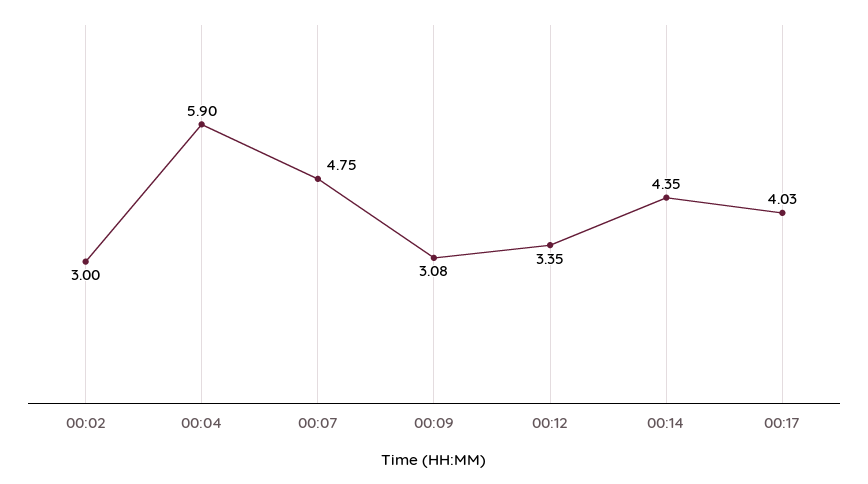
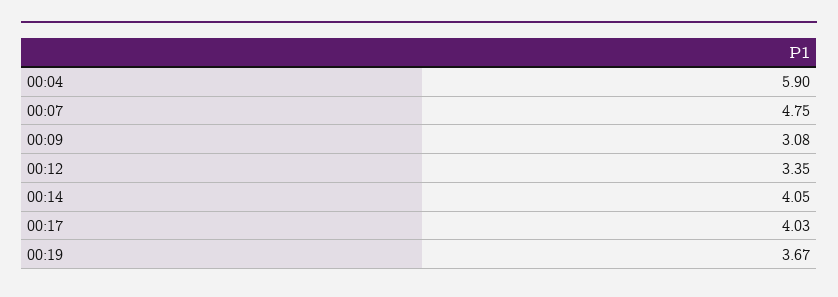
00:02: 3 -> none
00:14: 4.35 -> 4.05
00:19: none -> 3.67

